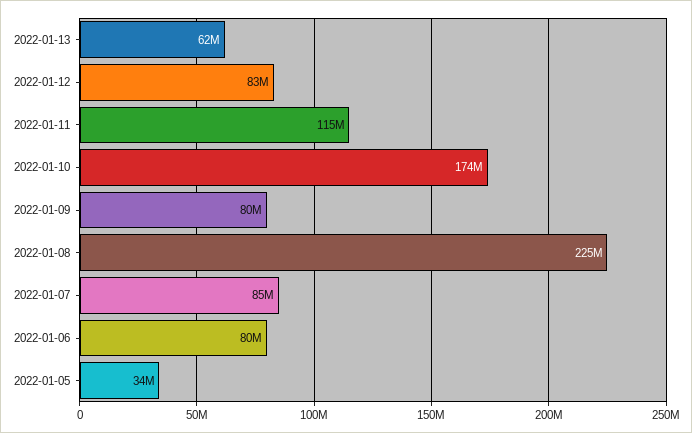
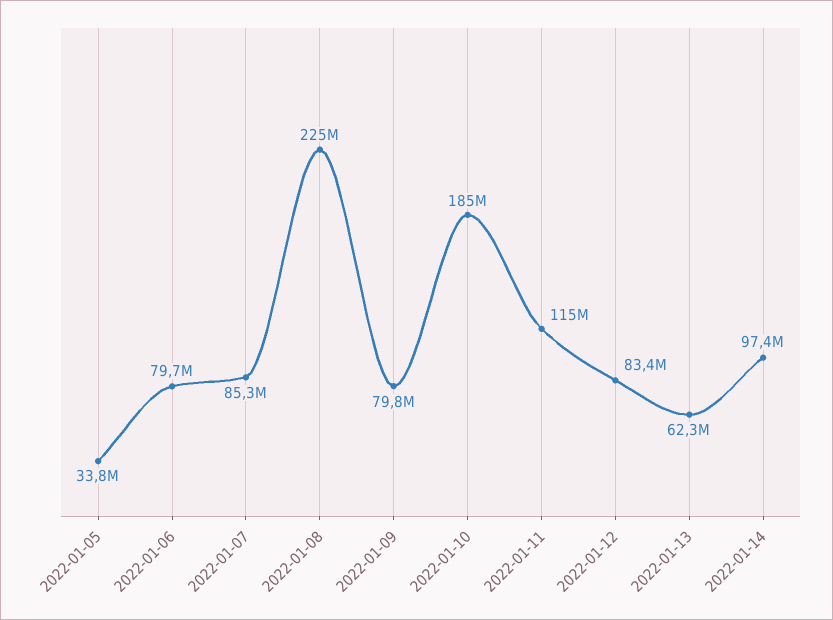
2022-01-10: 174000000 -> 185000000
2022-01-14: none -> 97400000

